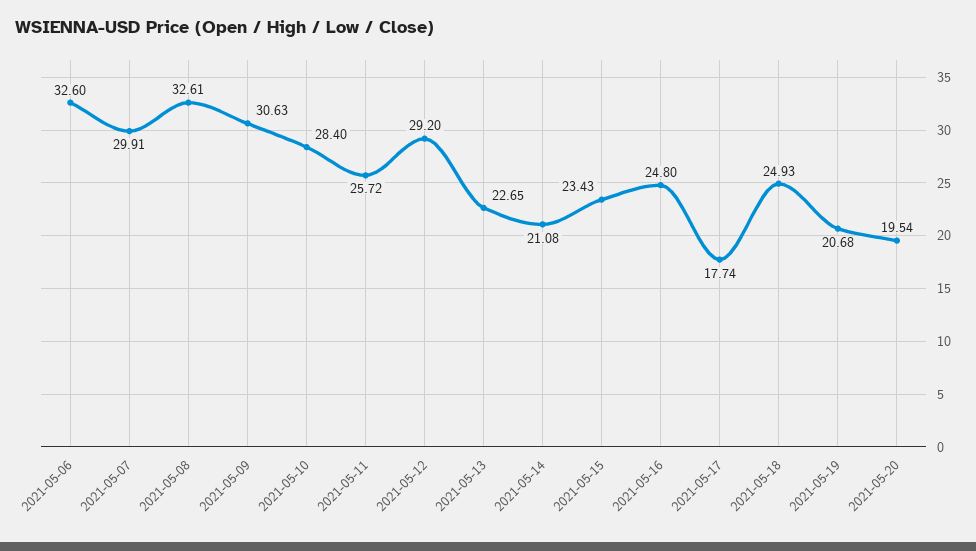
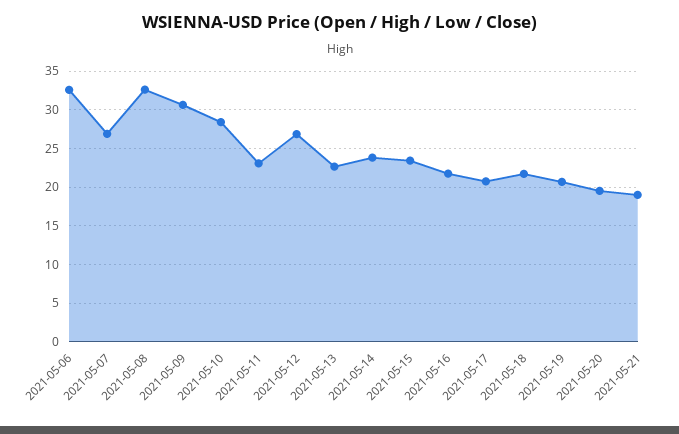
2021-05-07: 29.91 -> 27
2021-05-11: 25.72 -> 23
2021-05-12: 29.2 -> 27
2021-05-14: 21.08 -> 24
2021-05-16: 24.8 -> 22
2021-05-17: 17.74 -> 21
2021-05-18: 24.93 -> 22
2021-05-21: none -> 19

